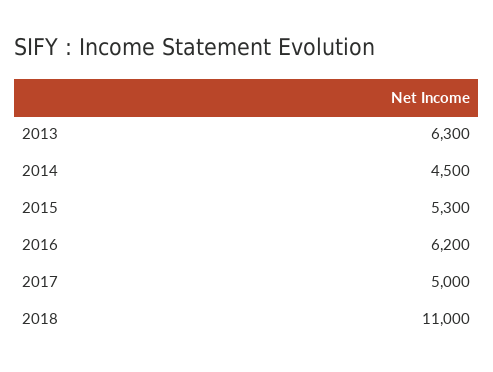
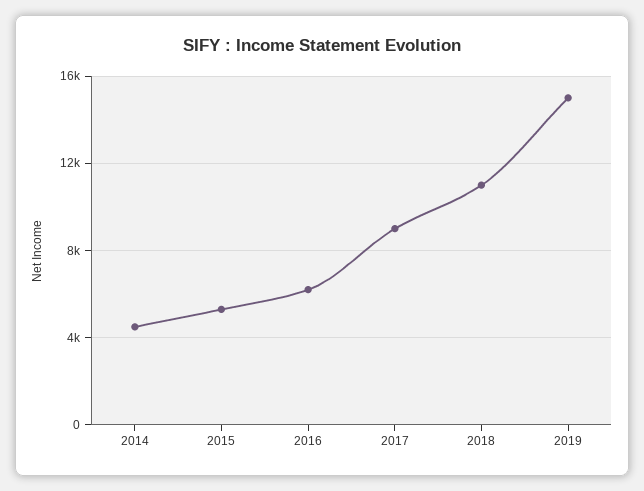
2013: 6300 -> none
2017: 5000 -> 9000
2019: none -> 15000

